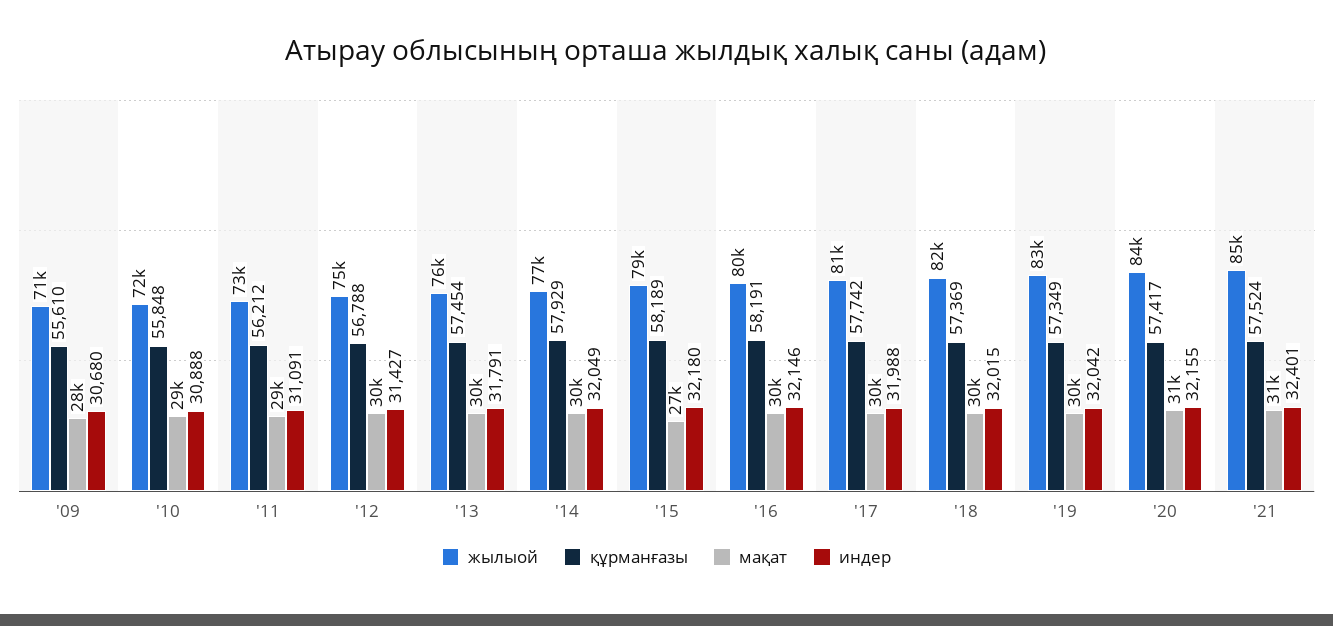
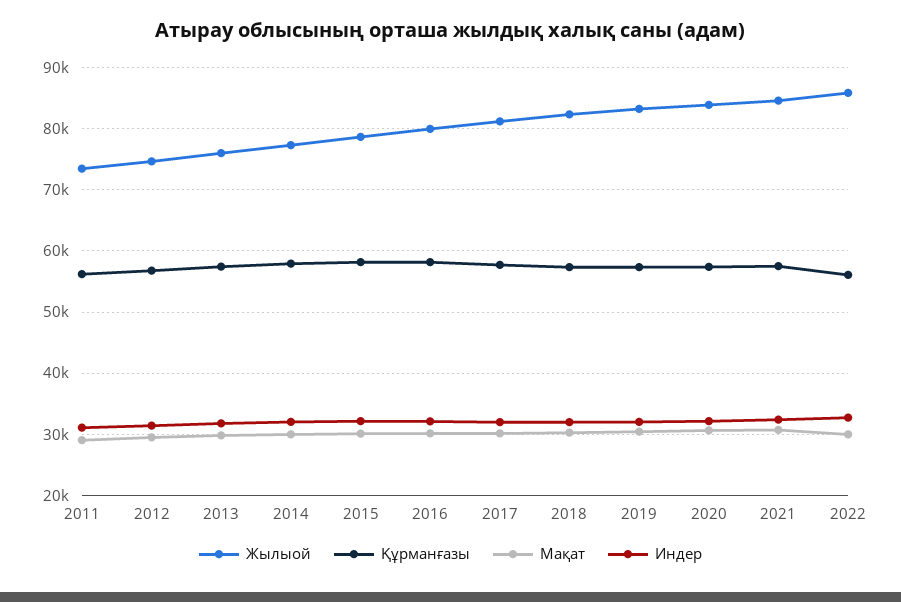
жылыой, '09: 71000 -> none
құрманғазы, '09: 55610 -> none
мақат, '09: 28000 -> none
индер, '09: 30680 -> none
жылыой, '10: 72000 -> none
құрманғазы, '10: 55848 -> none
мақат, '10: 29000 -> none
индер, '10: 30888 -> none
мақат, '15: 27000 -> 30000
жылыой, 2022: none -> 86000
құрманғазы, 2022: none -> 56000
мақат, 2022: none -> 30000
индер, 2022: none -> 33000

